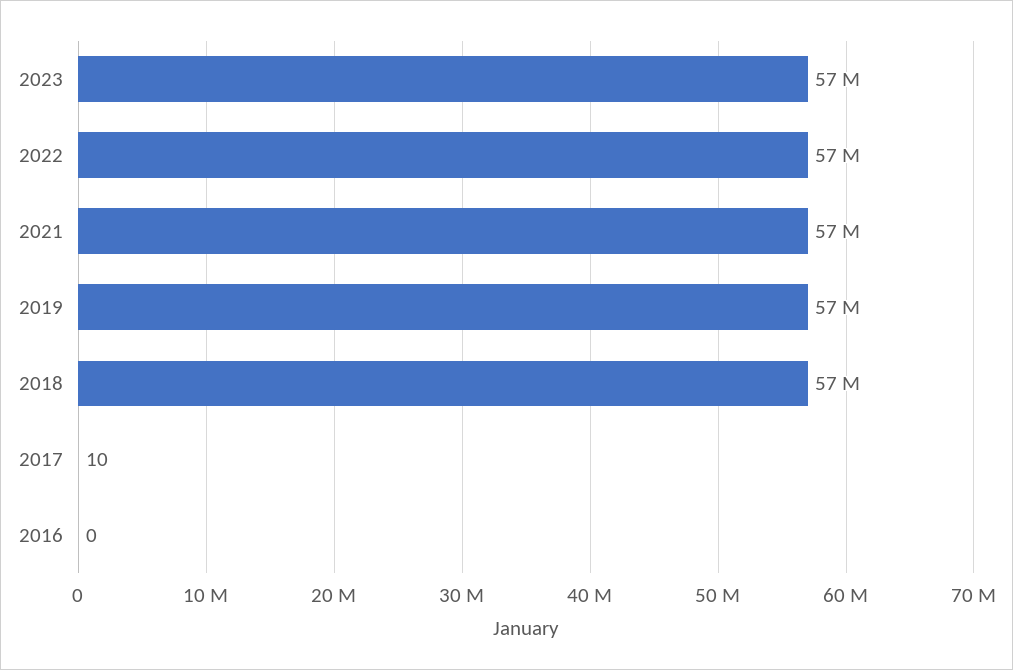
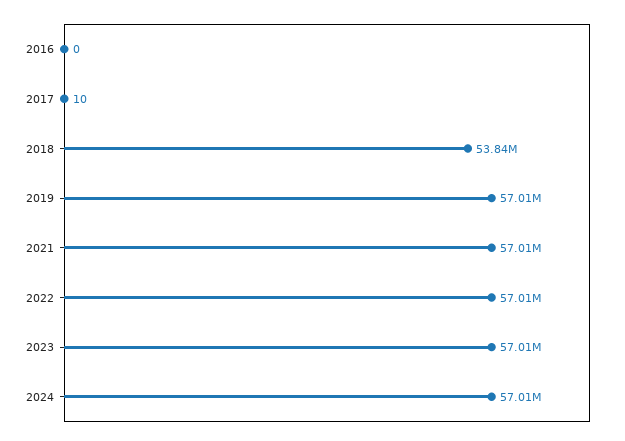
2018: 57000000 -> 53840000
2024: none -> 57010000

